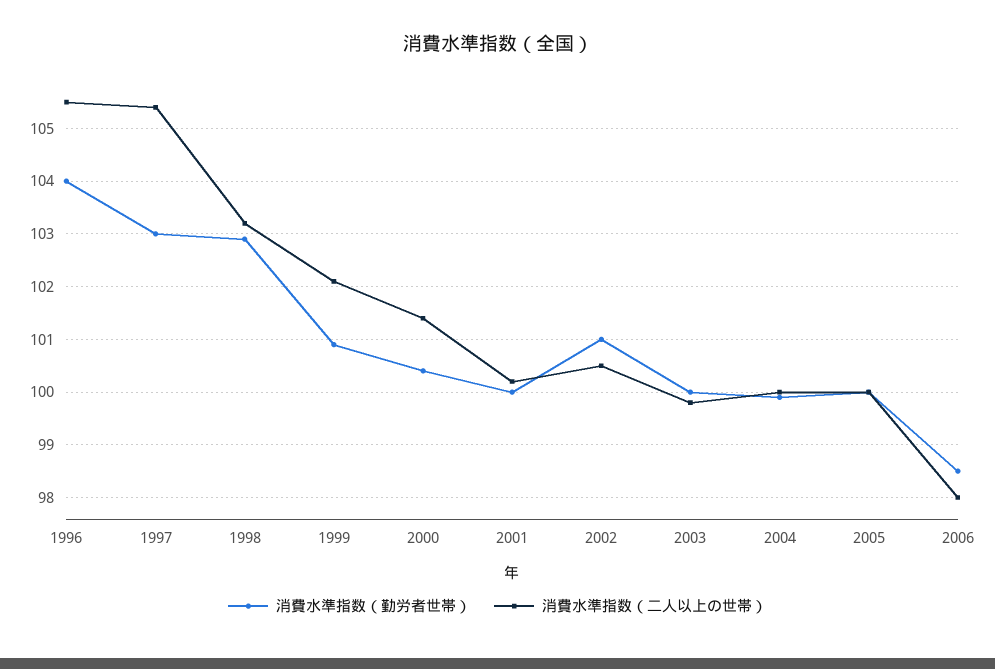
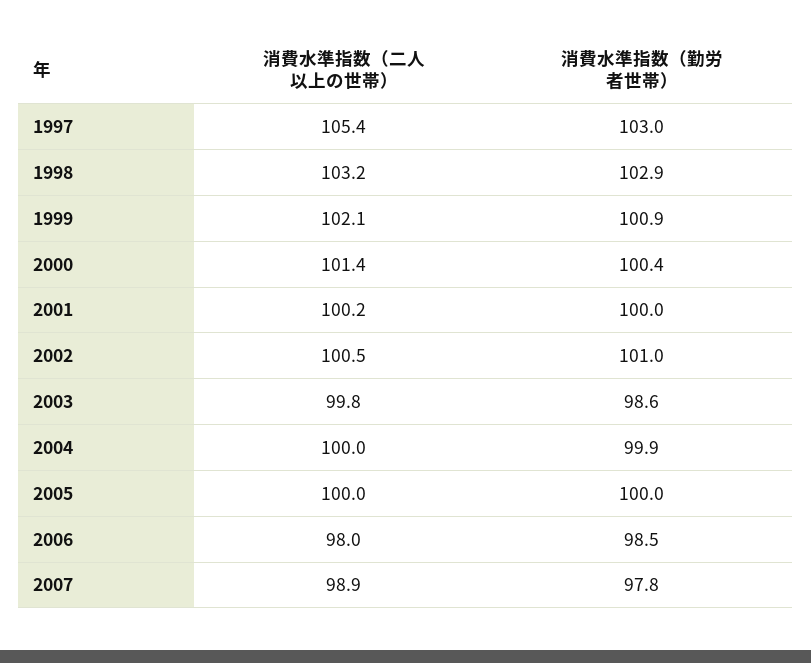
消費水準指数（勤労者世帯）, 1996: 104 -> none
消費水準指数（二人以上の世帯）, 1996: 105.5 -> none
消費水準指数（勤労者世帯）, 2003: 100 -> 98.6
消費水準指数（二人以上の世帯）, 2007: none -> 98.9
消費水準指数（勤労者世帯）, 2007: none -> 97.8

